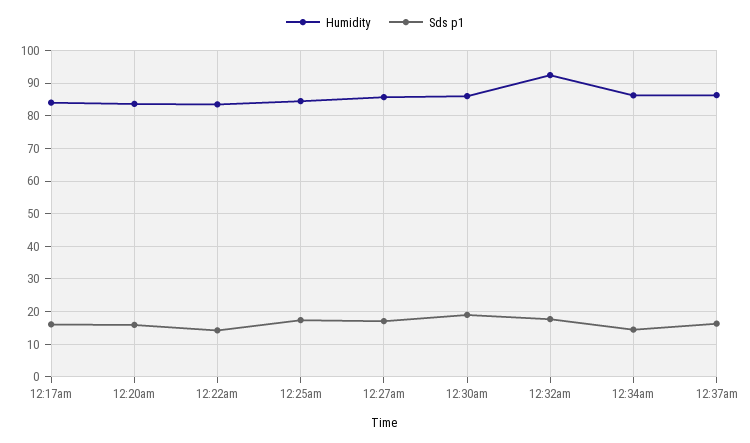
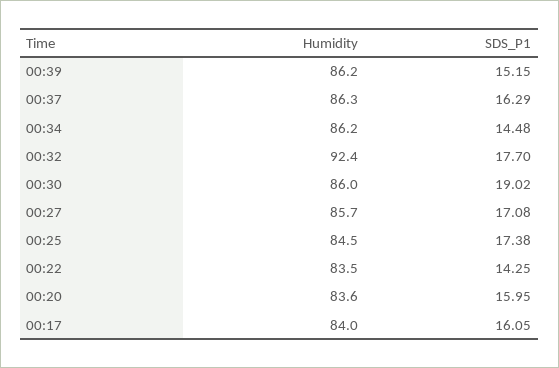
Humidity, 00:39: none -> 86.2
Sds p1, 00:39: none -> 15.15

